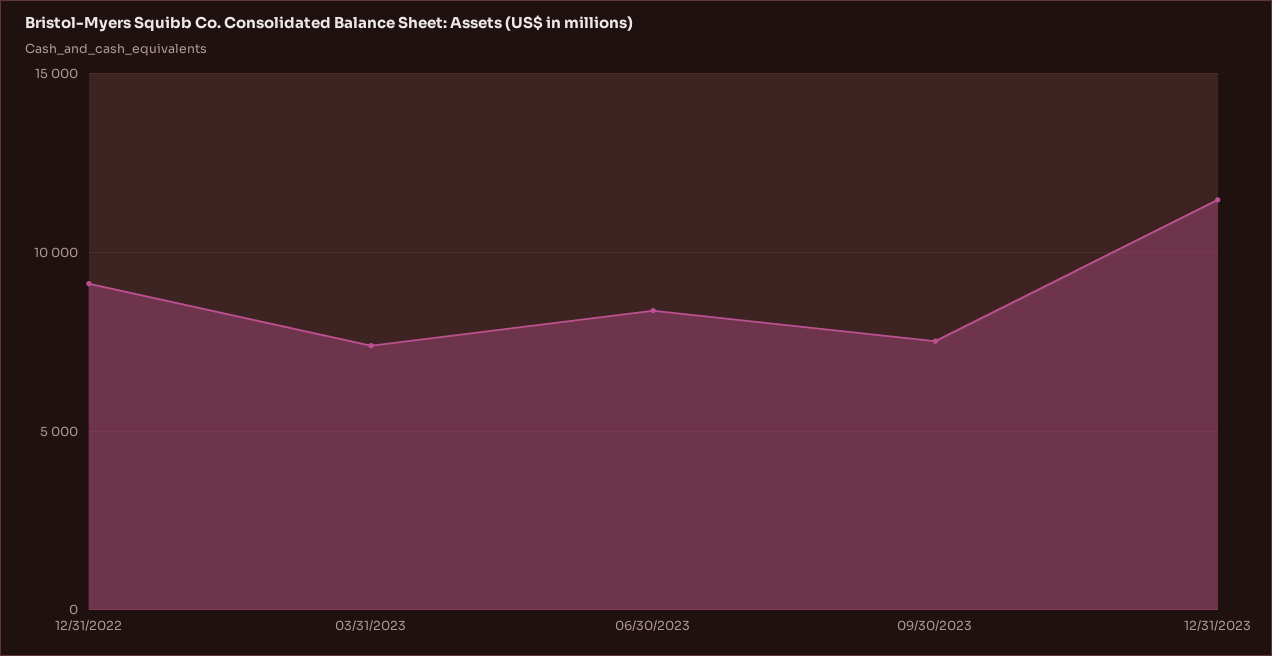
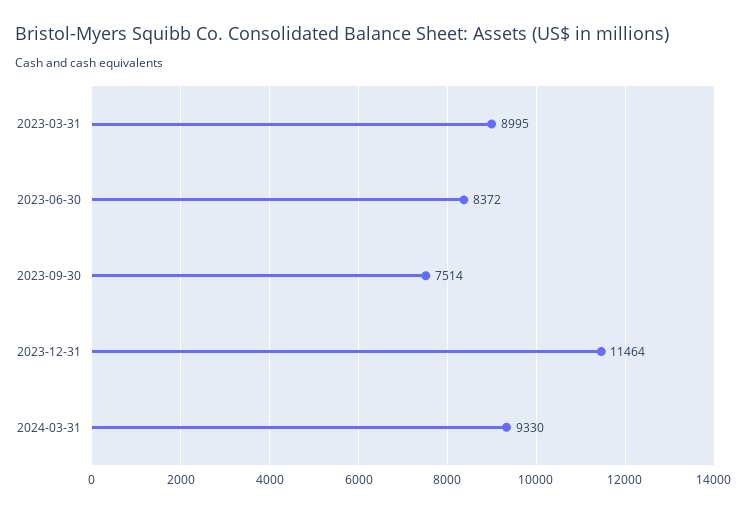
12/31/2022: 9000 -> none
03/31/2023: 7500 -> 8995
2024-03-31: none -> 9330

